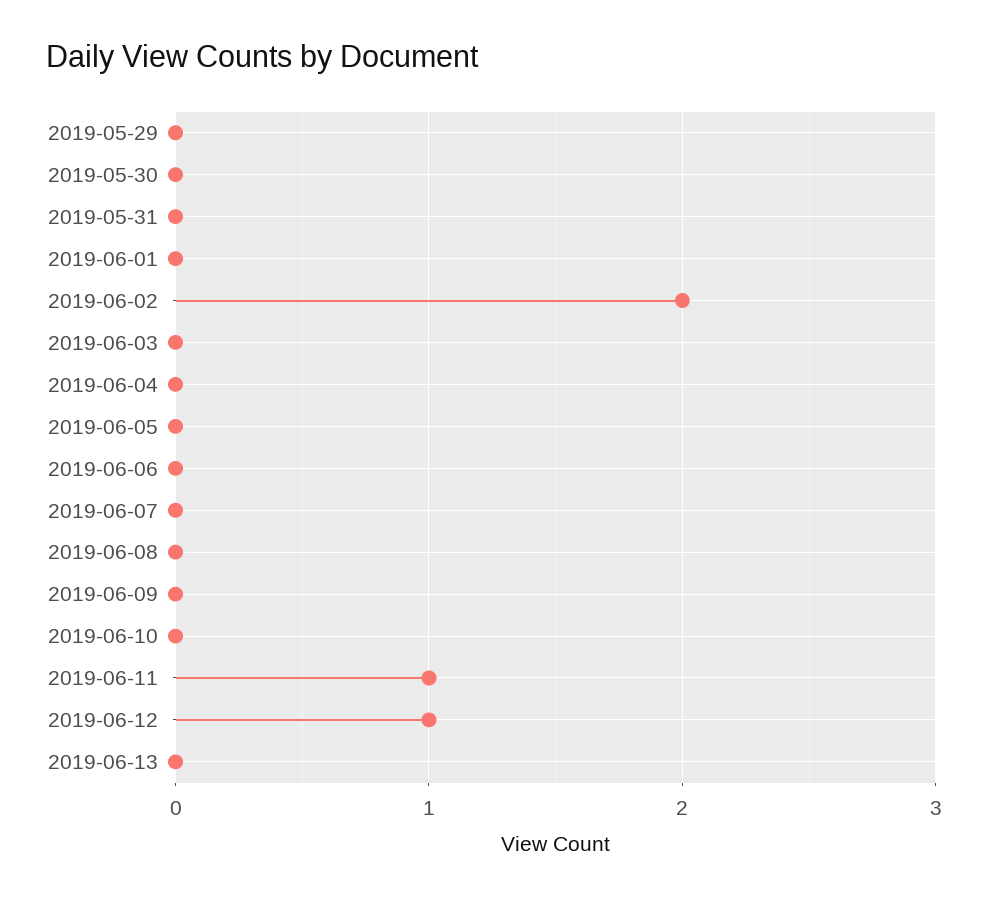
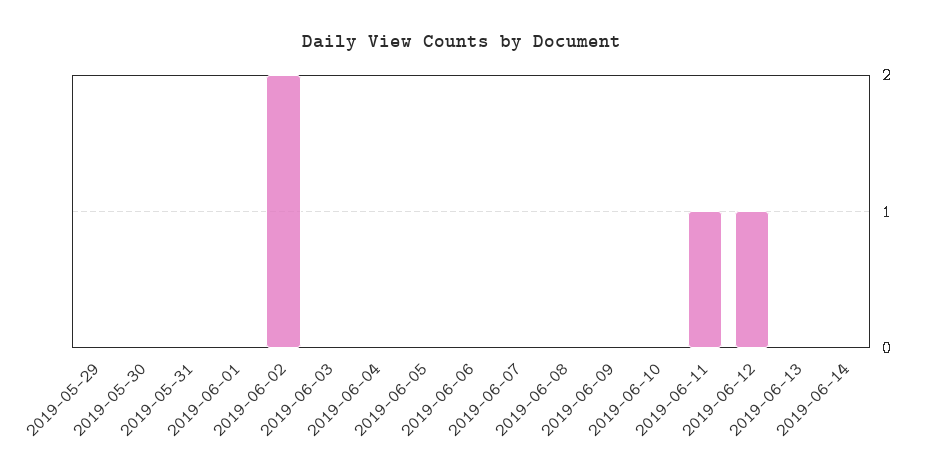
2019-06-14: none -> 0

